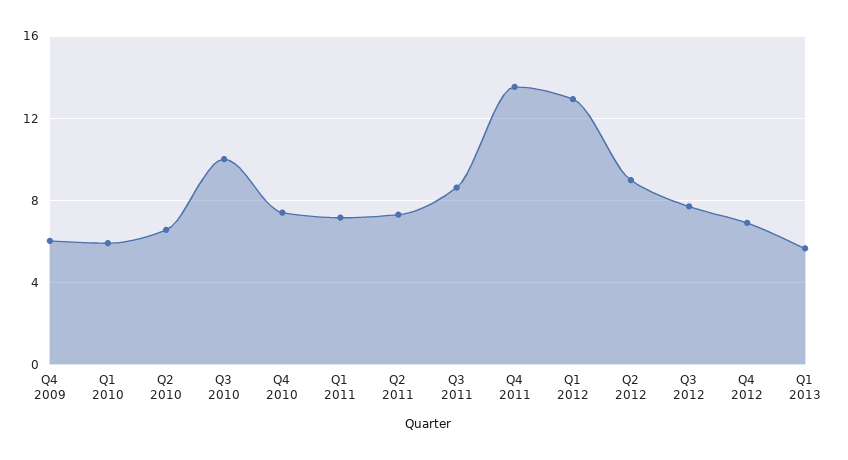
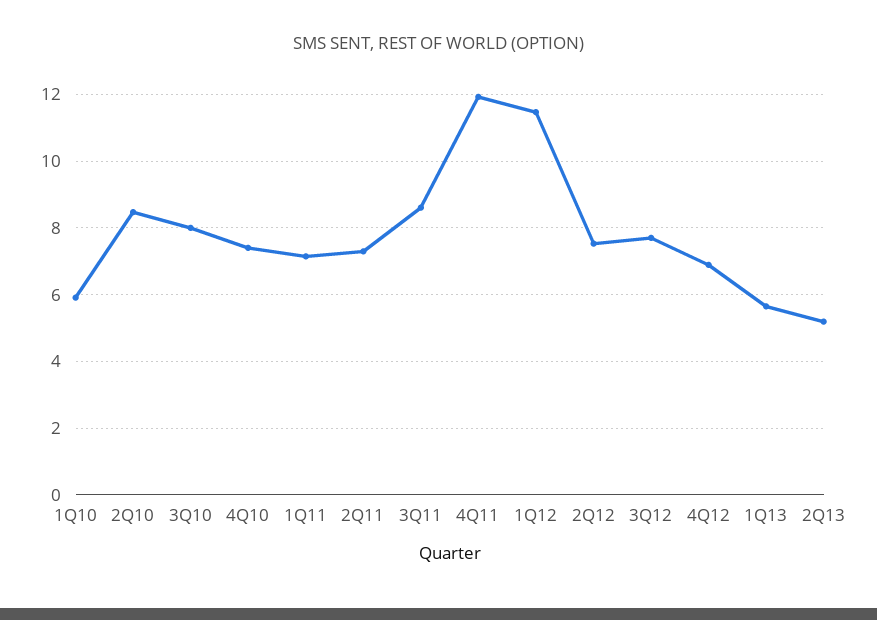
Q4 2009: 6 -> none
Q2 2010: 6.5 -> 8.4
Q3 2010: 10 -> 8
Q4 2011: 13.5 -> 12
Q1 2012: 13 -> 11.4
Q2 2012: 9 -> 7.6
2Q13: none -> 5.2

